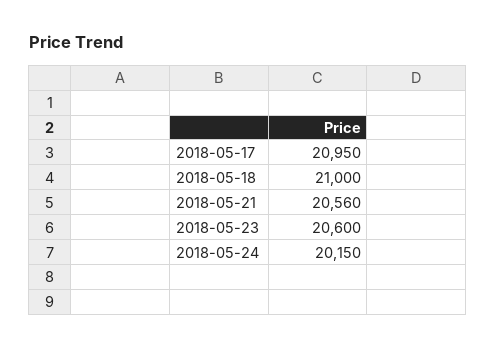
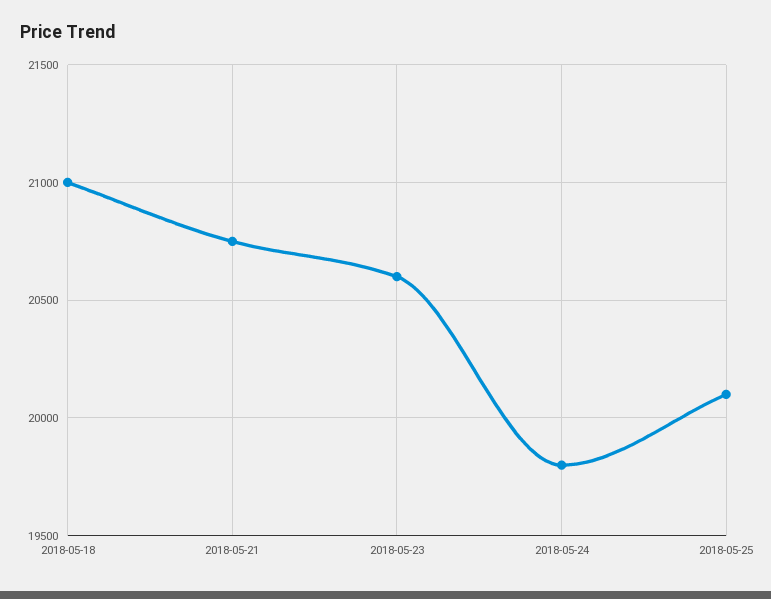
2018-05-17: 20950 -> none
2018-05-21: 20560 -> 20750
2018-05-24: 20150 -> 19800
2018-05-25: none -> 20100

